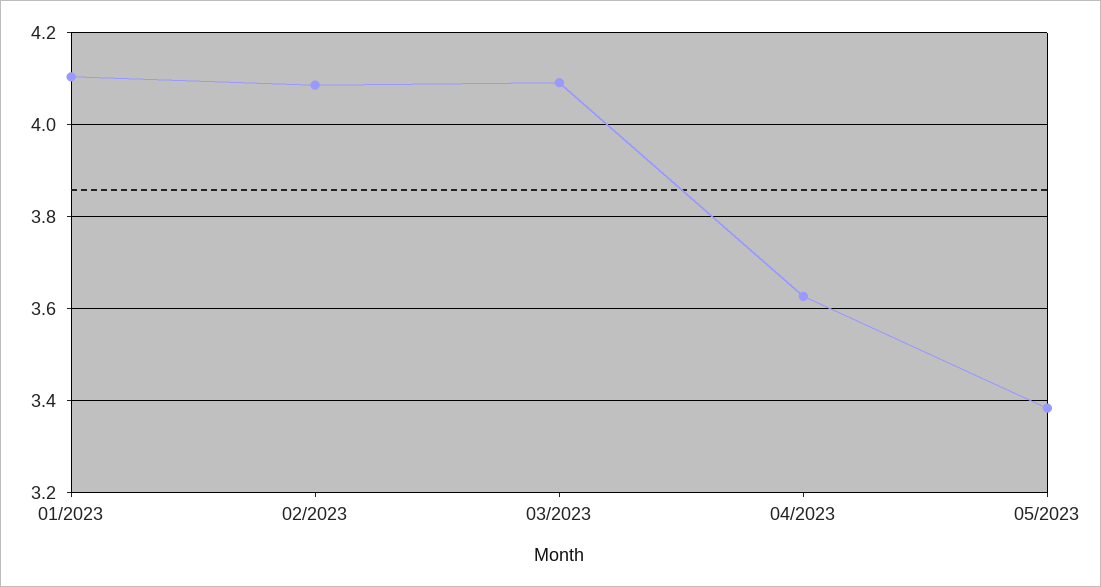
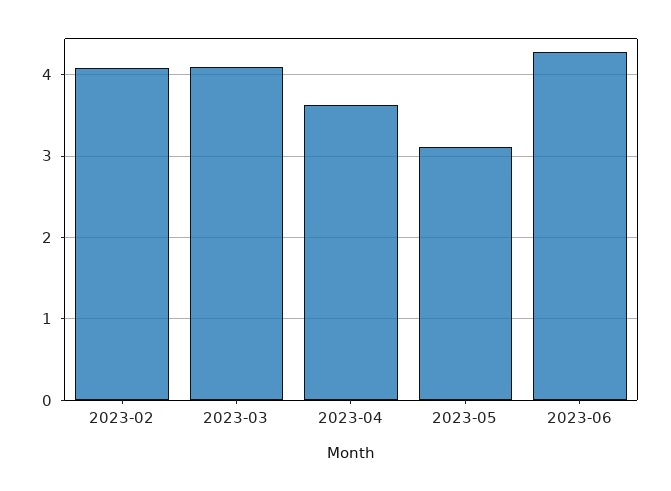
01/2023: 4.1 -> none
05/2023: 3.38 -> 3.1
2023-06: none -> 4.3

